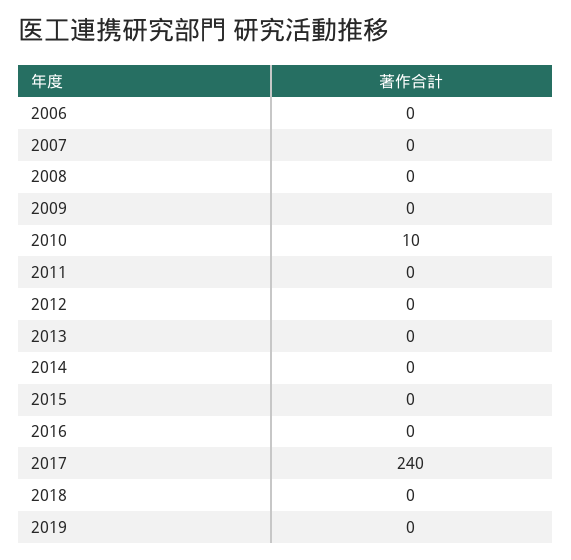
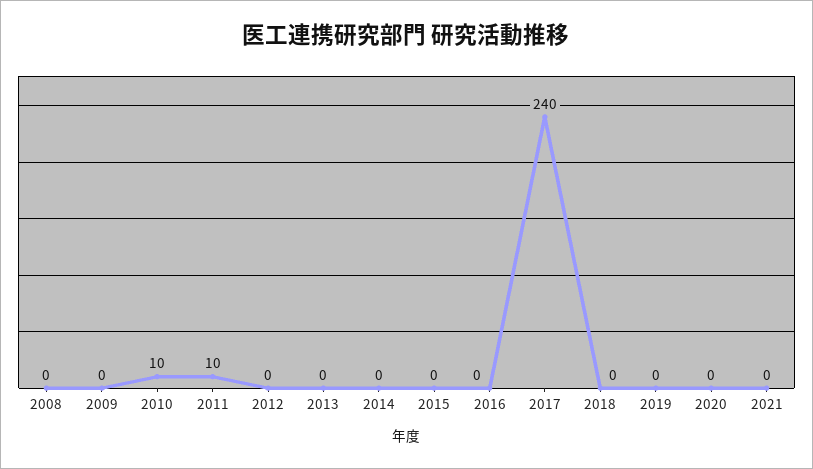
2006: 0 -> none
2007: 0 -> none
2011: 0 -> 10
2020: none -> 0
2021: none -> 0

